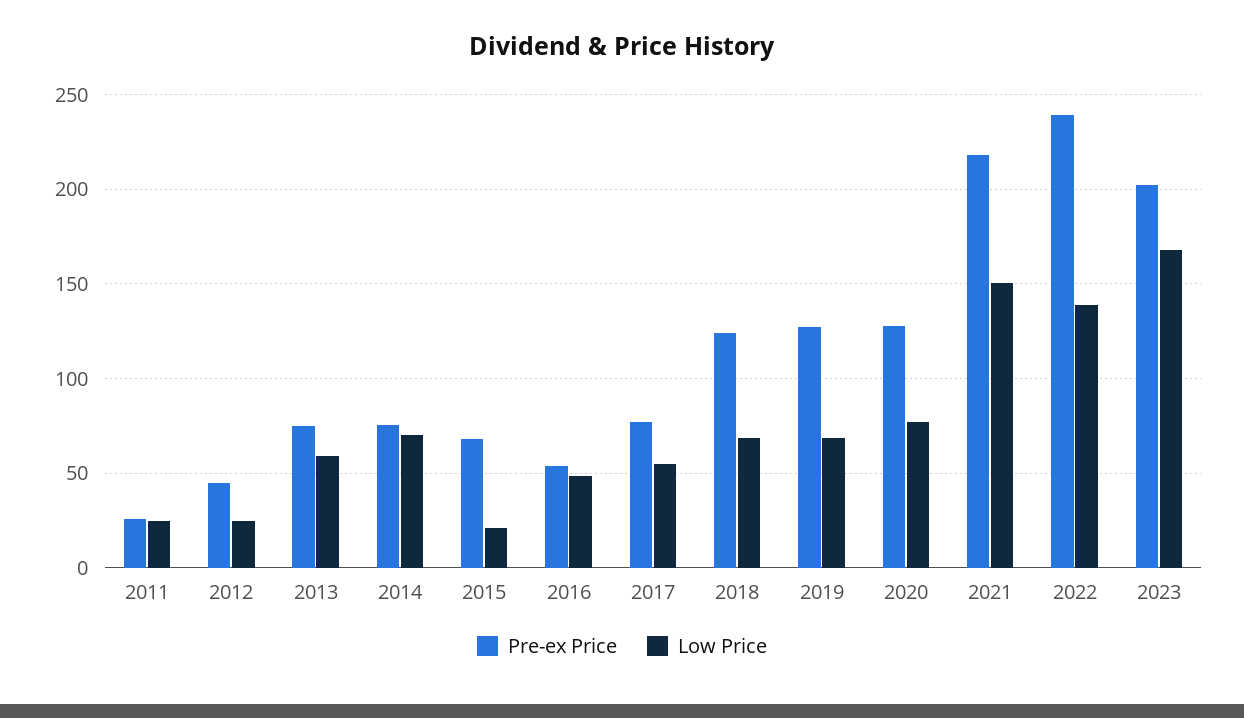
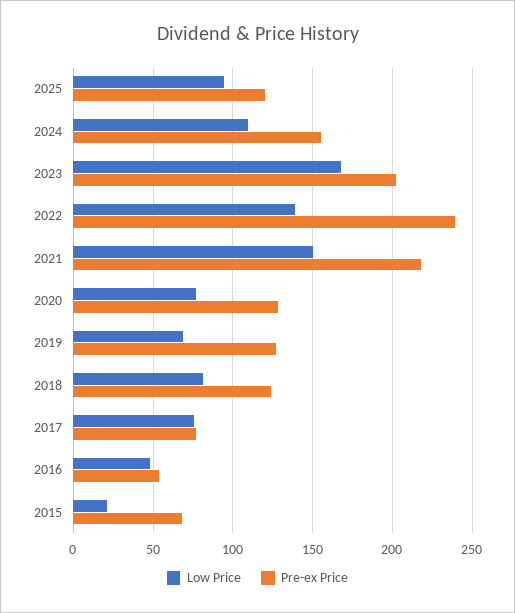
Pre-ex Price, 2011: 25 -> none
Low Price, 2011: 25 -> none
Pre-ex Price, 2012: 45 -> none
Low Price, 2012: 25 -> none
Pre-ex Price, 2013: 75 -> none
Low Price, 2013: 60 -> none
Pre-ex Price, 2014: 75 -> none
Low Price, 2014: 70 -> none
Low Price, 2017: 55 -> 75
Low Price, 2018: 70 -> 80
Low Price, 2025: none -> 95
Pre-ex Price, 2025: none -> 120
Low Price, 2024: none -> 110
Pre-ex Price, 2024: none -> 155

